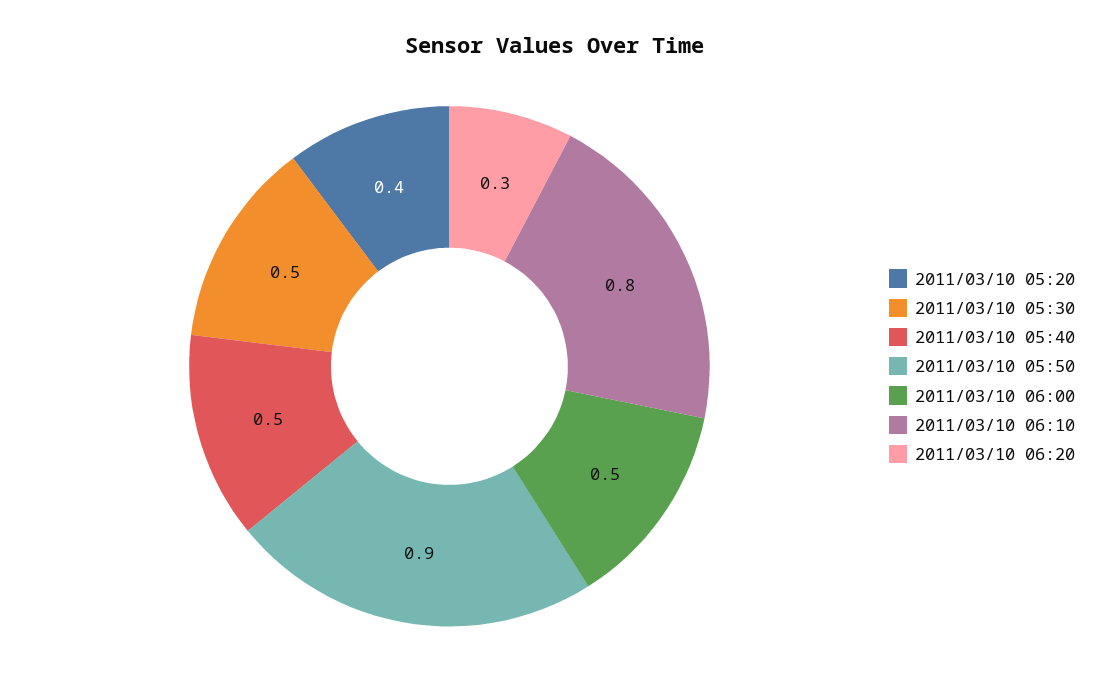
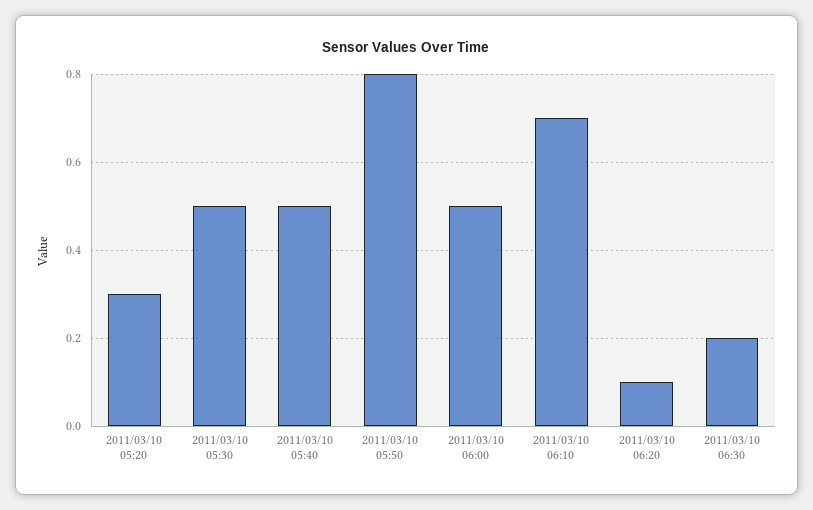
2011/03/10 05:20: 0.4 -> 0.3
2011/03/10 05:50: 0.9 -> 0.8
2011/03/10 06:10: 0.8 -> 0.7
2011/03/10 06:20: 0.3 -> 0.1
2011/03/10 06:30: none -> 0.2

